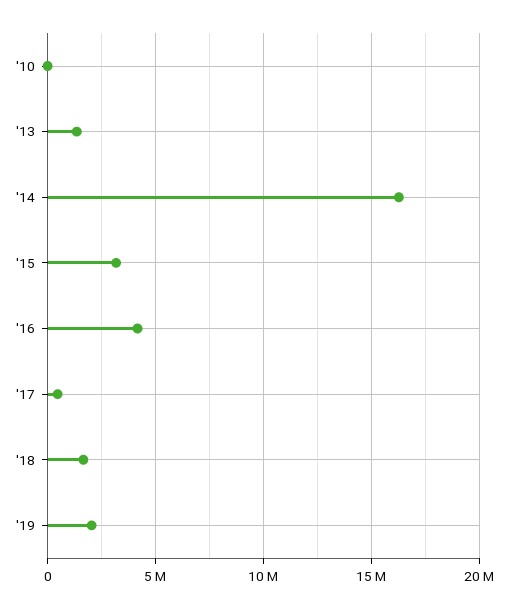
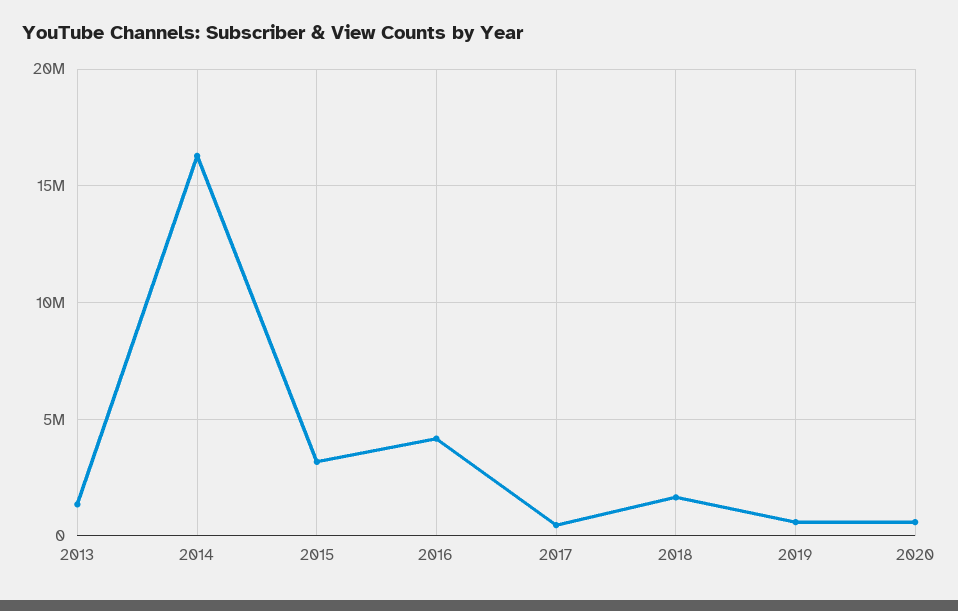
'10: 0 -> none
'19: 2000000 -> 500000
2020: none -> 500000

